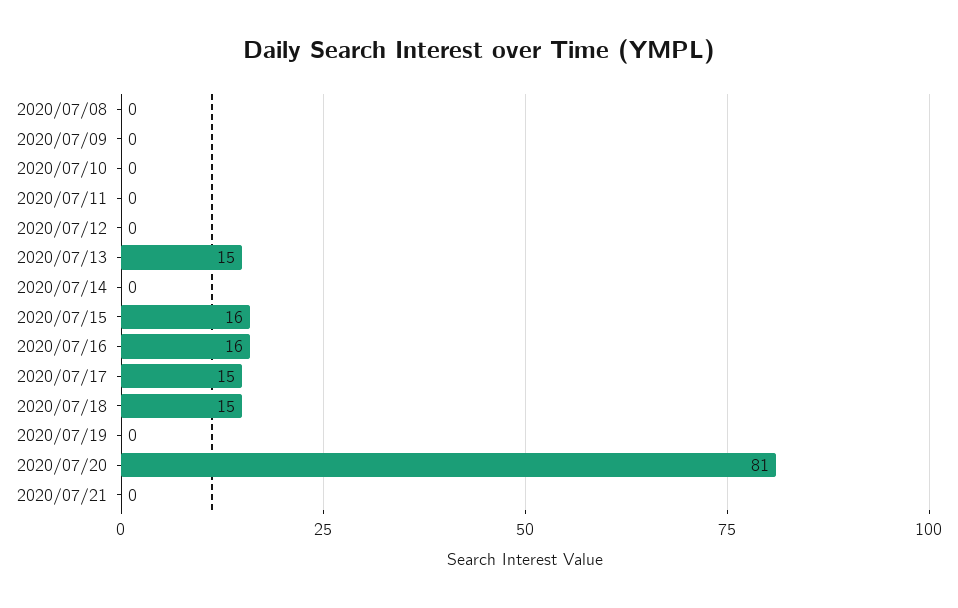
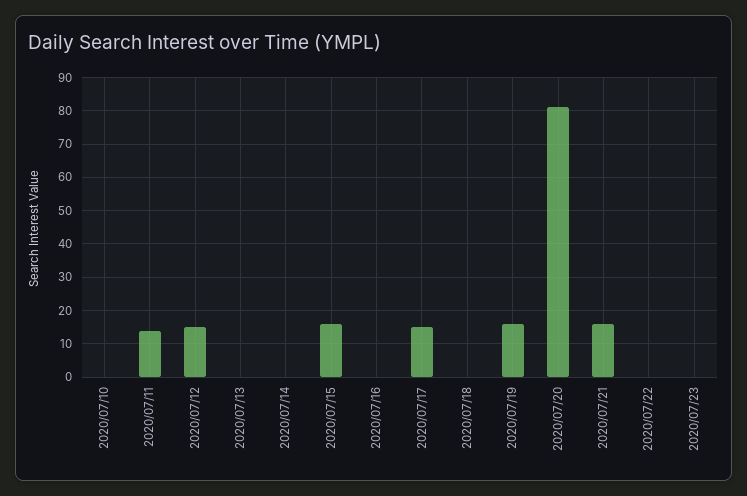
2020/07/08: 0 -> none
2020/07/09: 0 -> none
2020/07/11: 0 -> 15
2020/07/12: 0 -> 15
2020/07/13: 15 -> 0
2020/07/16: 16 -> 0
2020/07/18: 15 -> 0
2020/07/19: 0 -> 15
2020/07/21: 0 -> 15
2020/07/22: none -> 0
2020/07/23: none -> 0

